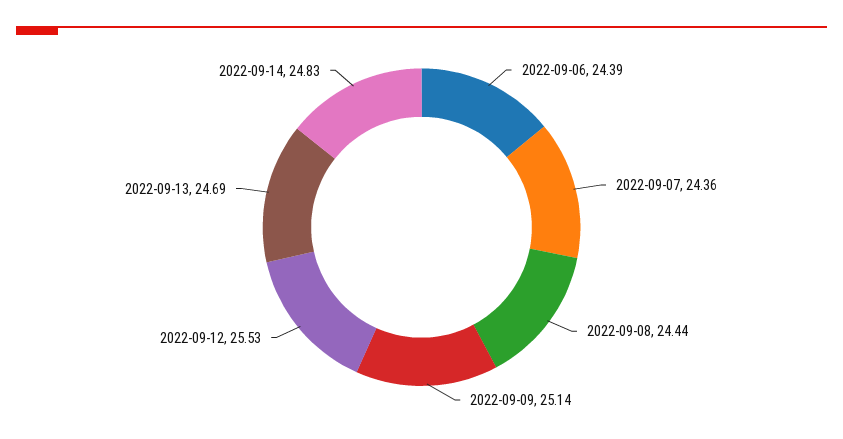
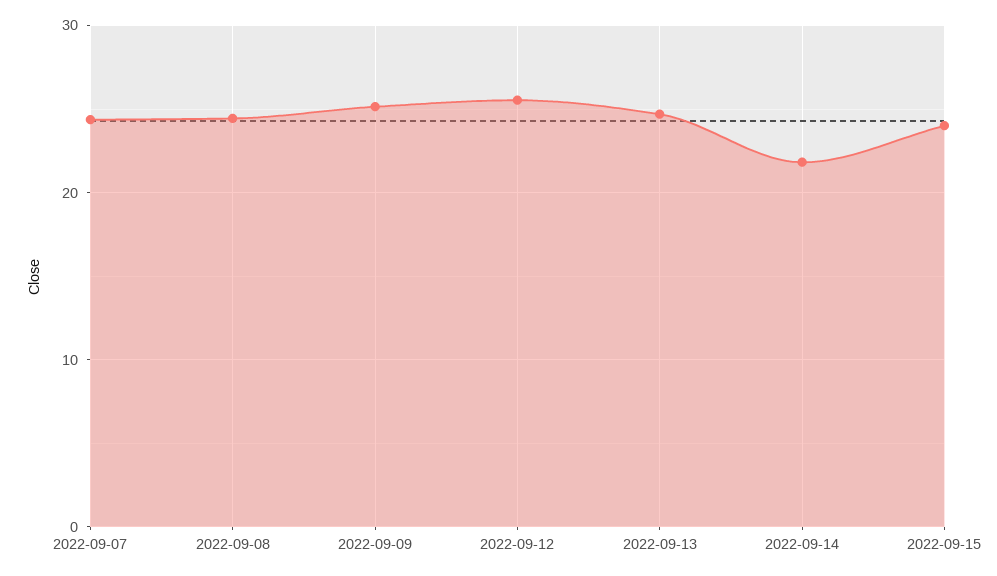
2022-09-06: 24.39 -> none
2022-09-14: 24.83 -> 22
2022-09-15: none -> 24

